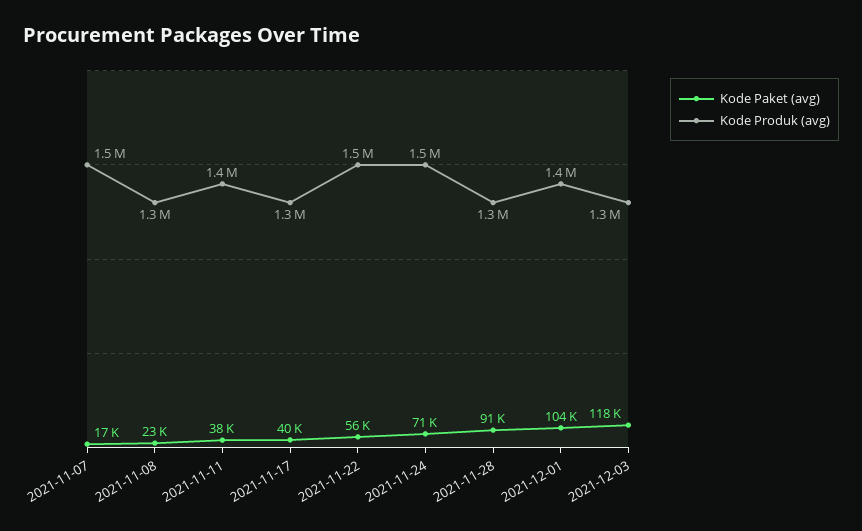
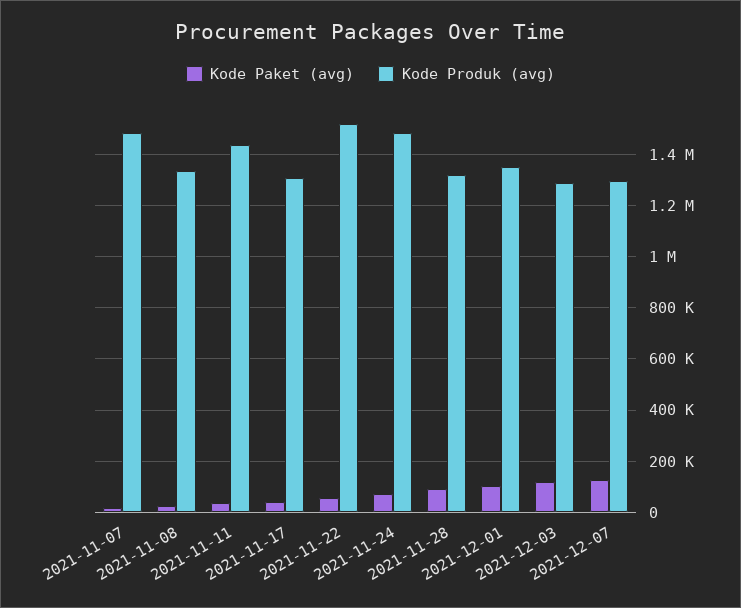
Kode Paket (avg), 2021-12-07: none -> 125000
Kode Produk (avg), 2021-12-07: none -> 1300000

